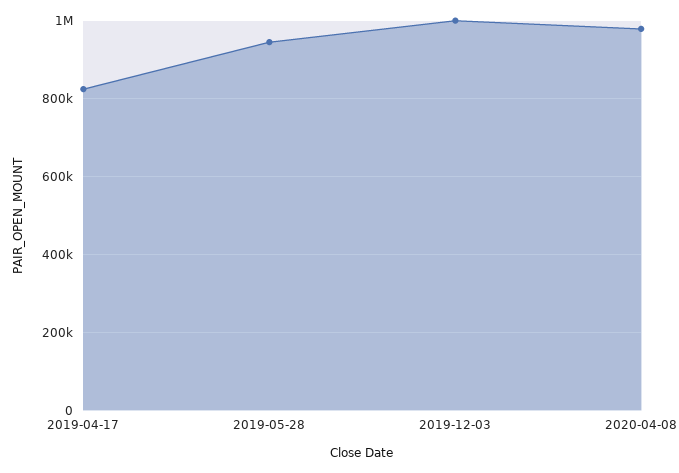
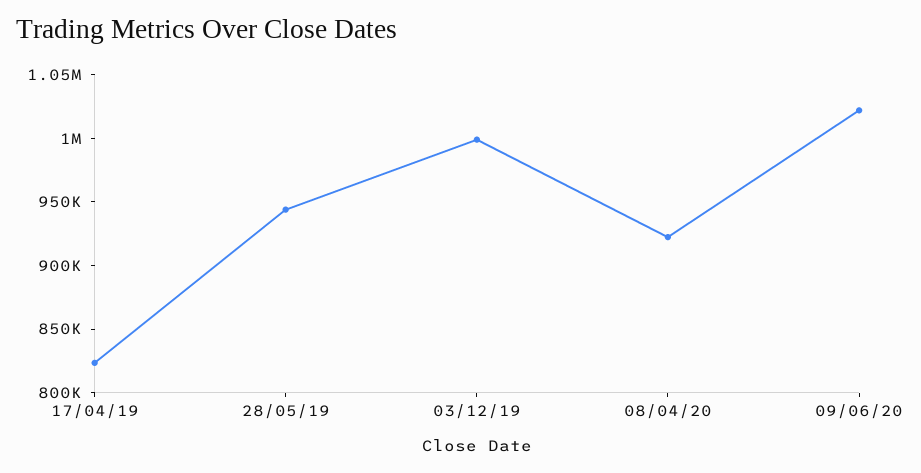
2020-04-08: 980000 -> 920000
09/06/20: none -> 1020000

